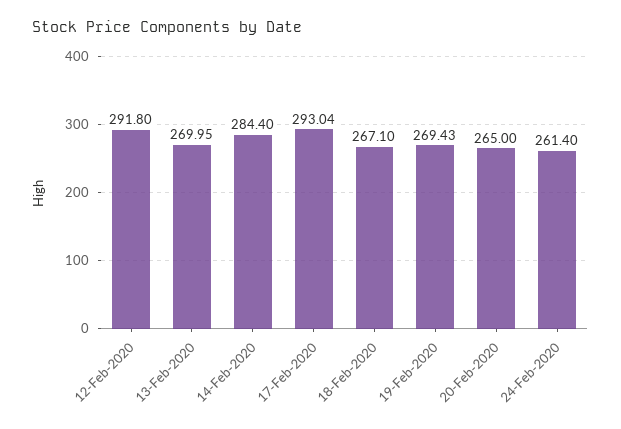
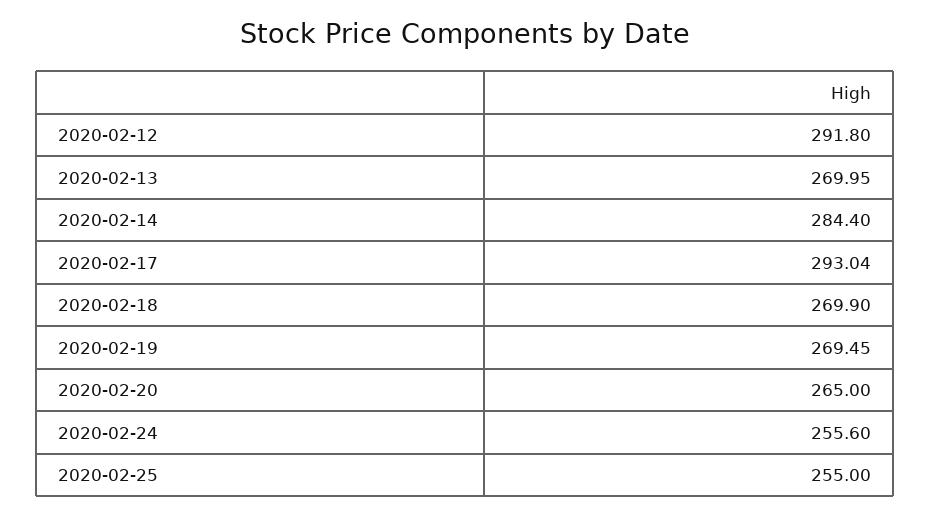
18-Feb-2020: 267.1 -> 269.9
19-Feb-2020: 269.43 -> 269.45
24-Feb-2020: 261.4 -> 255.6
2020-02-25: none -> 255

